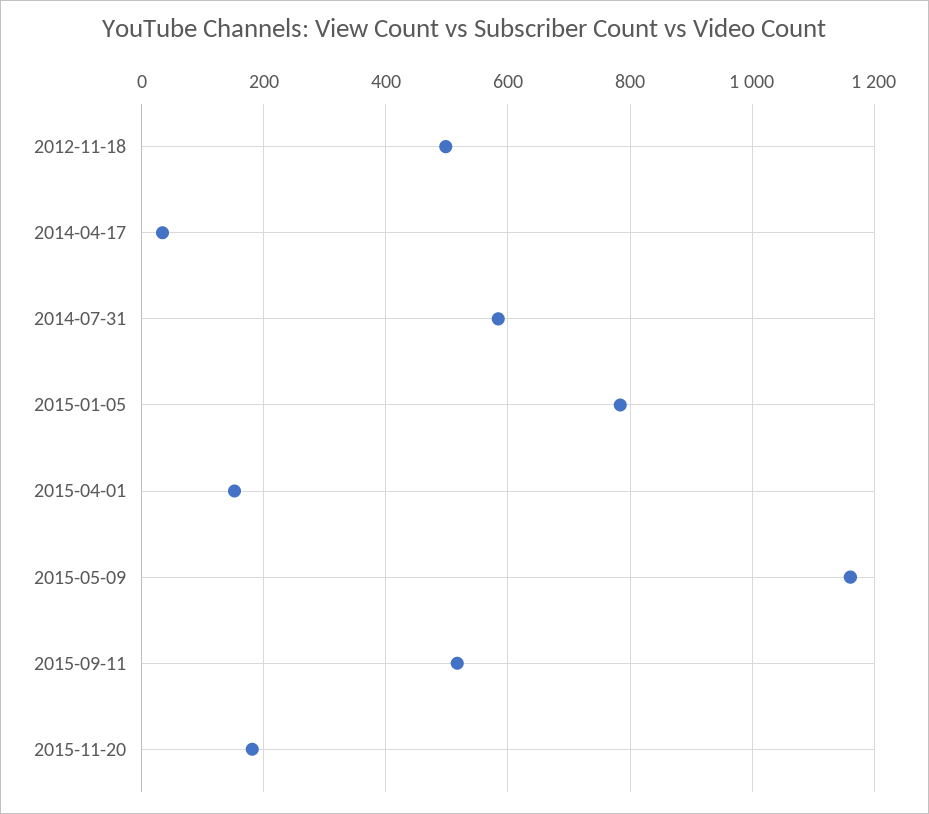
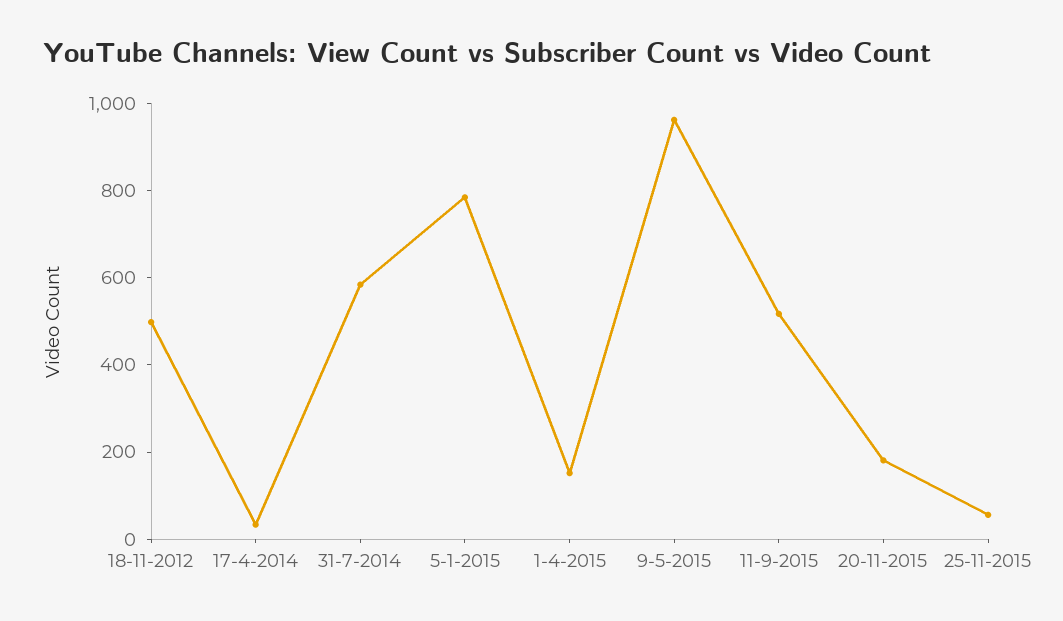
2015-05-09: 1160 -> 950
25-11-2015: none -> 50

